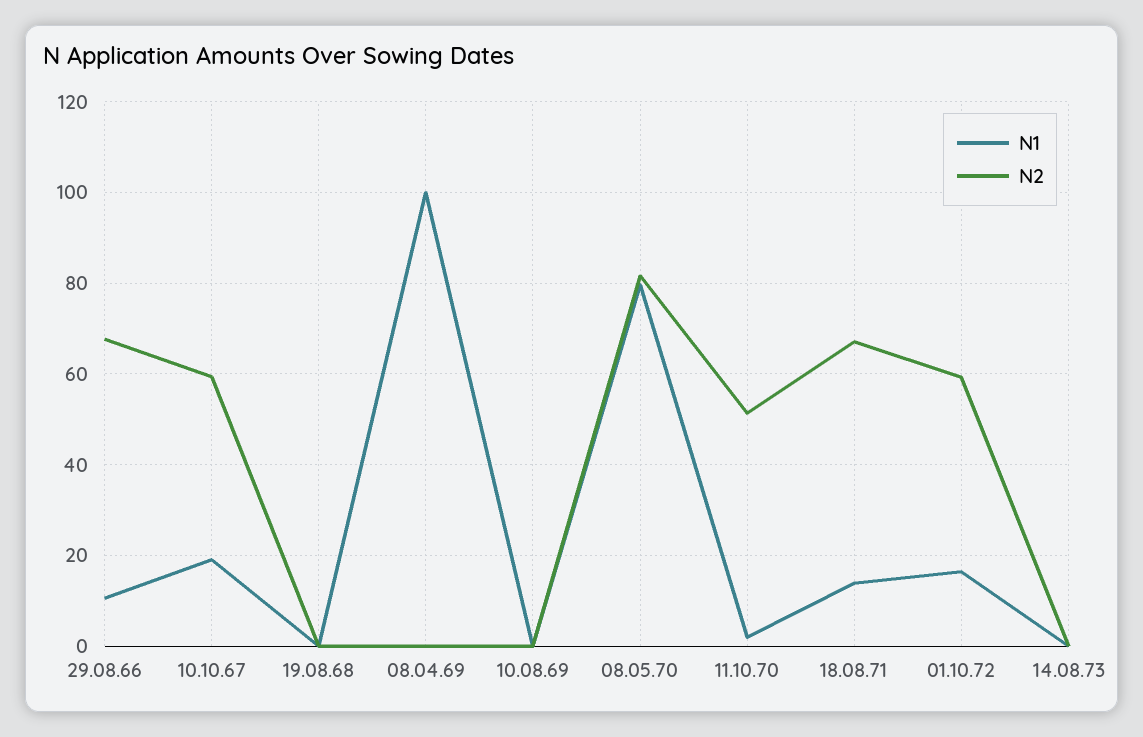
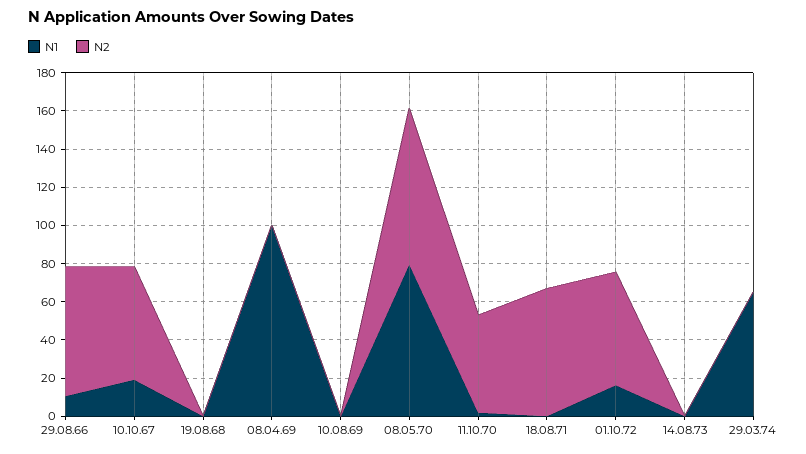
N1, 18.08.71: 14 -> 0
N1, 29.03.74: none -> 65
N2, 29.03.74: none -> 0

